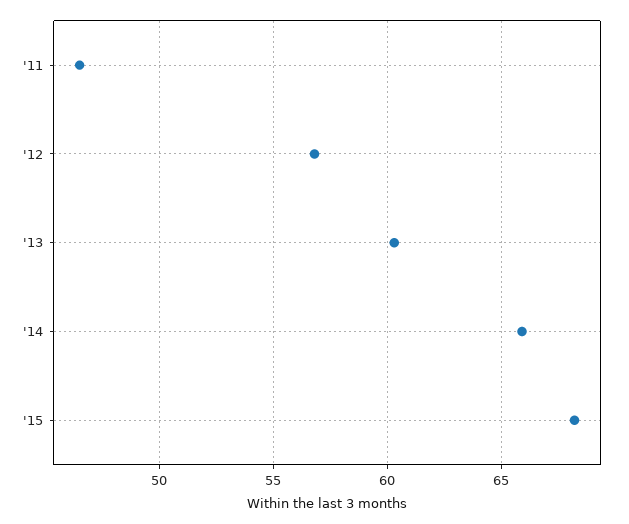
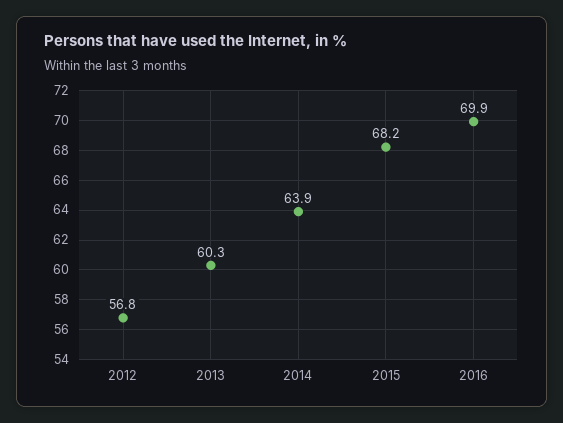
'11: 46.5 -> none
'14: 66 -> 63.9
2016: none -> 69.9

